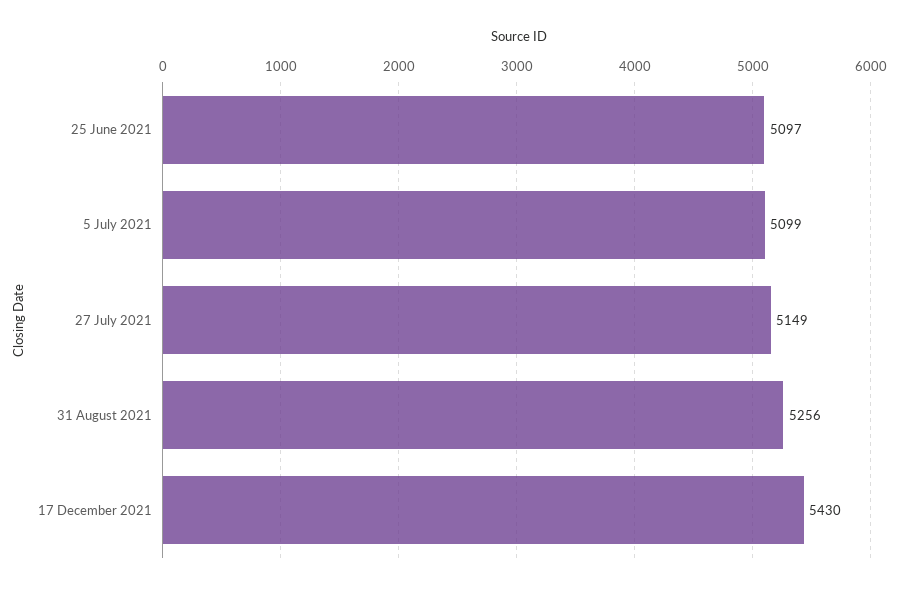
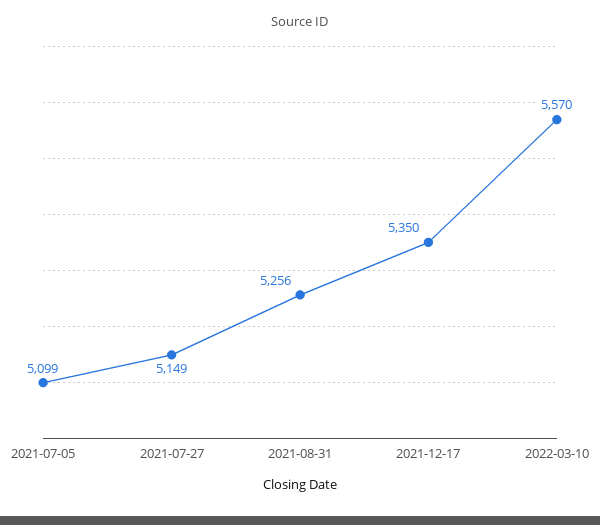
25 June 2021: 5097 -> none
17 December 2021: 5430 -> 5350
2022-03-10: none -> 5570

